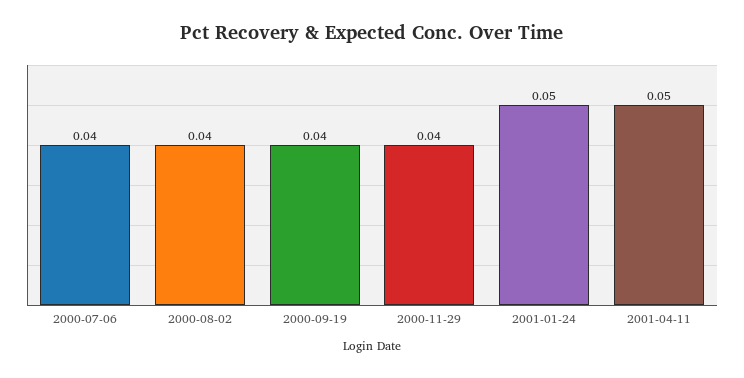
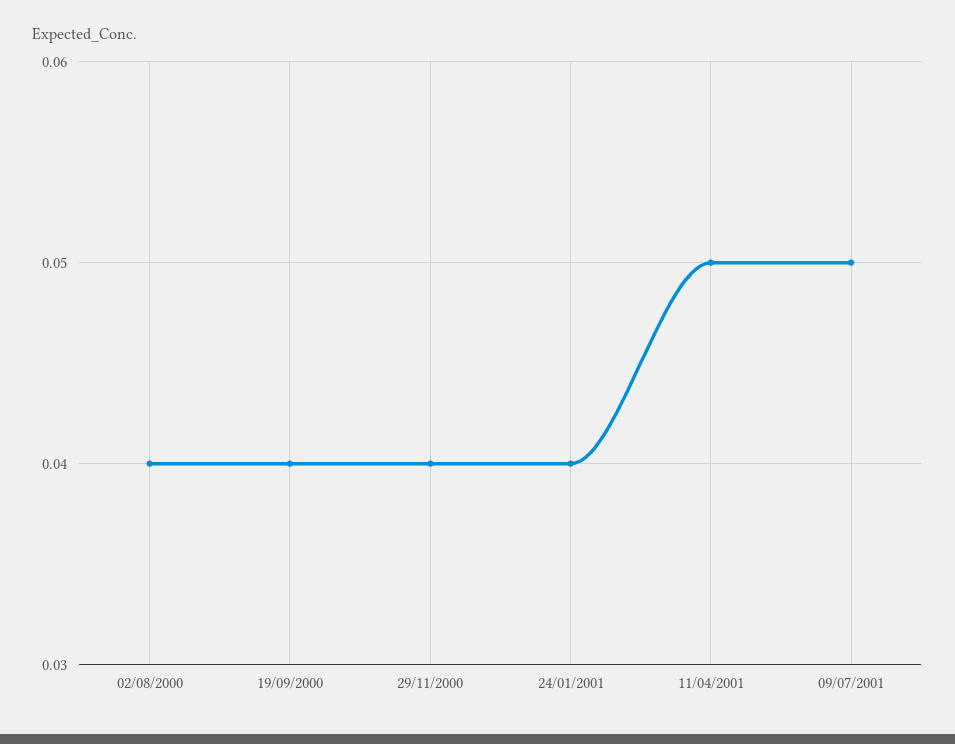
2000-07-06: 0.04 -> none
2001-01-24: 0.05 -> 0.04
09/07/2001: none -> 0.05

